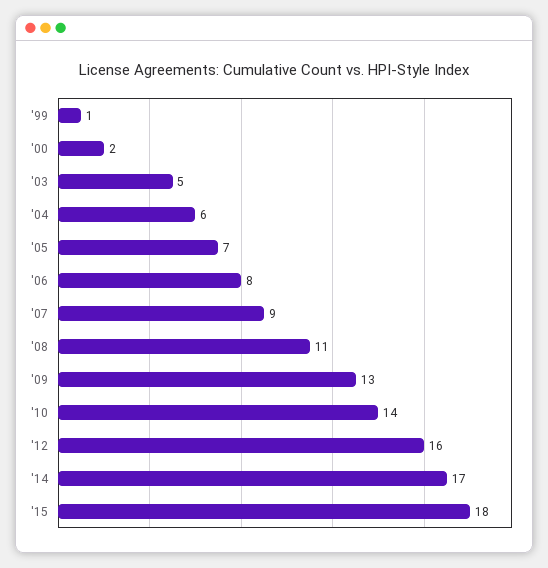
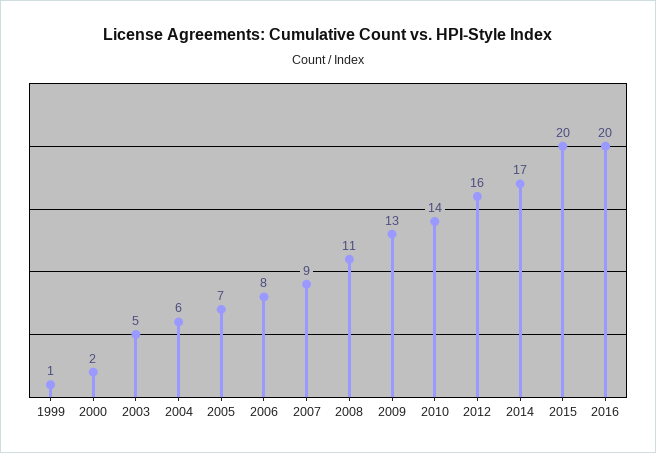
'15: 18 -> 20
2016: none -> 20

